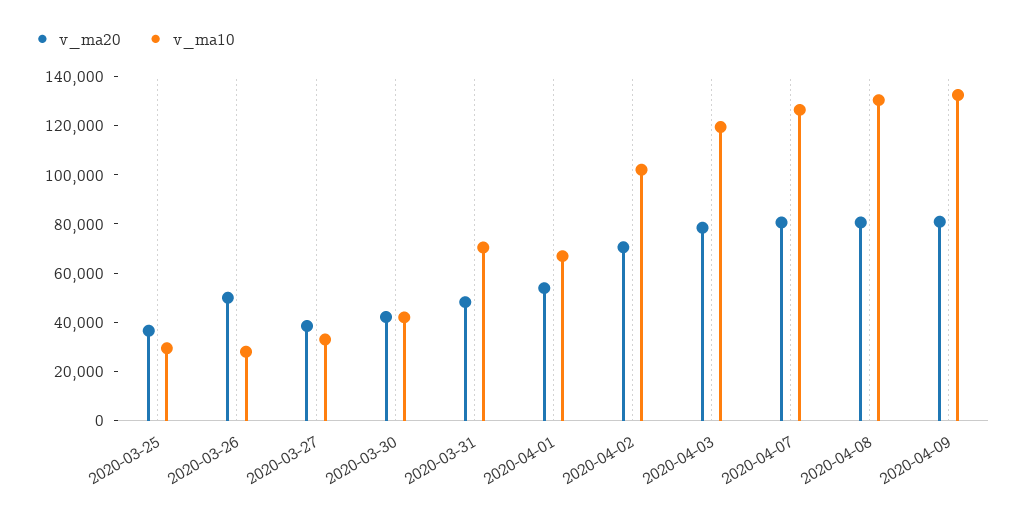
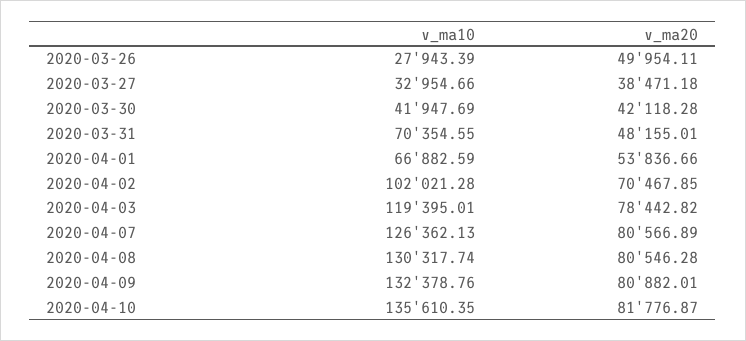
v_ma20, 2020-03-25: 35000 -> none
v_ma10, 2020-03-25: 30000 -> none
v_ma10, 2020-04-10: none -> 135610.35
v_ma20, 2020-04-10: none -> 81776.87

